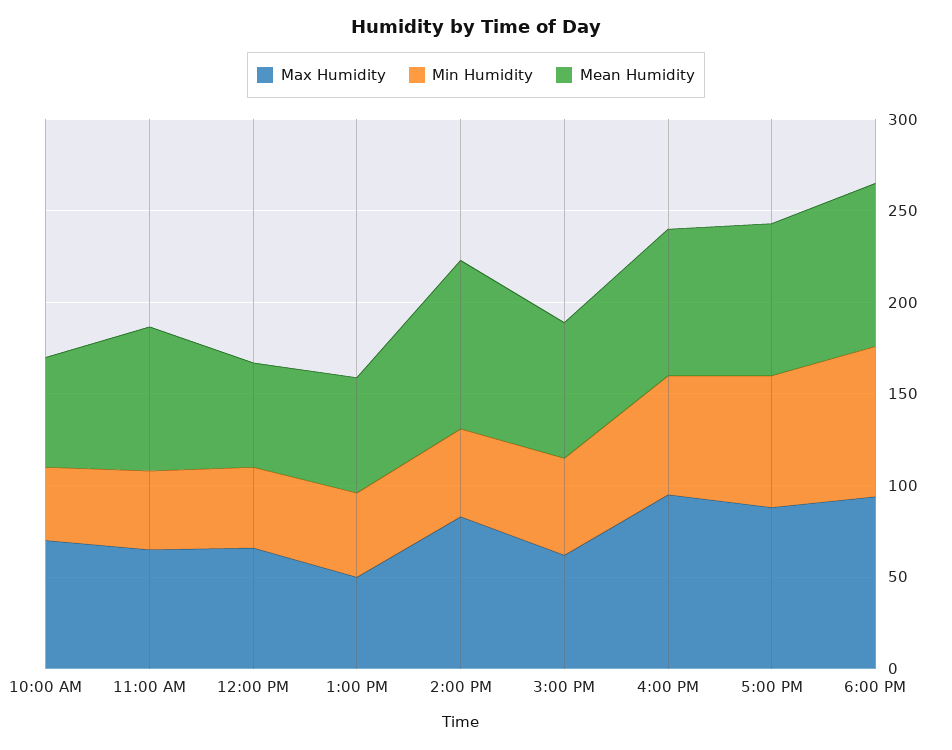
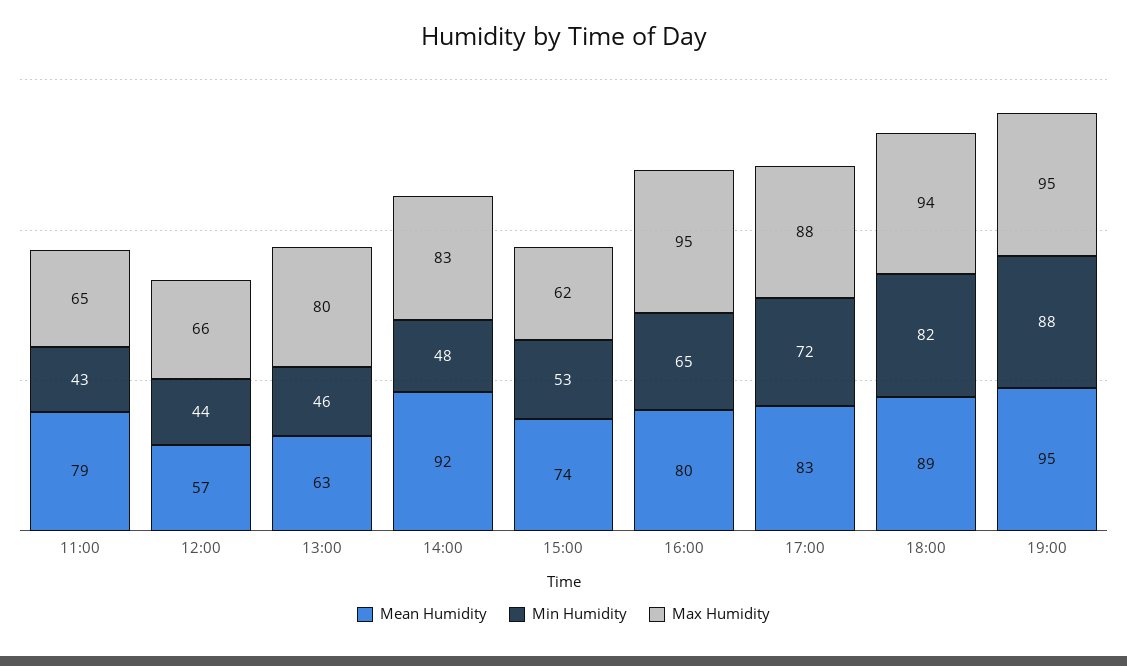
Max Humidity, 10:00 AM: 70 -> none
Min Humidity, 10:00 AM: 40 -> none
Mean Humidity, 10:00 AM: 60 -> none
Max Humidity, 1:00 PM: 50 -> 80
Mean Humidity, 19:00: none -> 95
Min Humidity, 19:00: none -> 88
Max Humidity, 19:00: none -> 95

